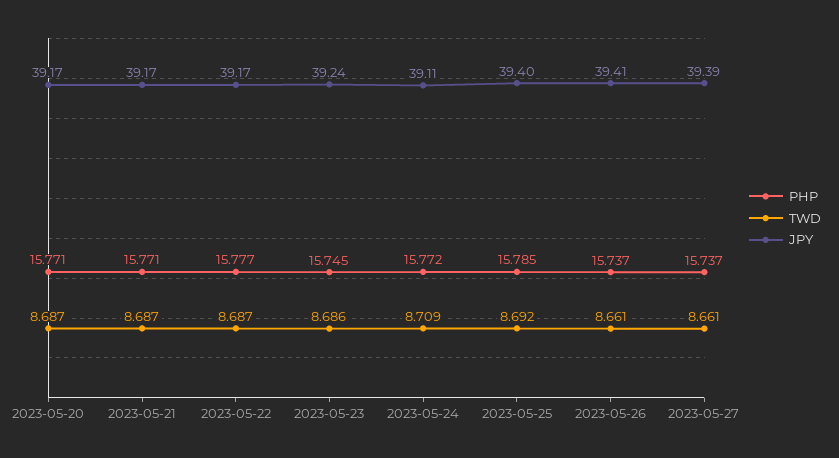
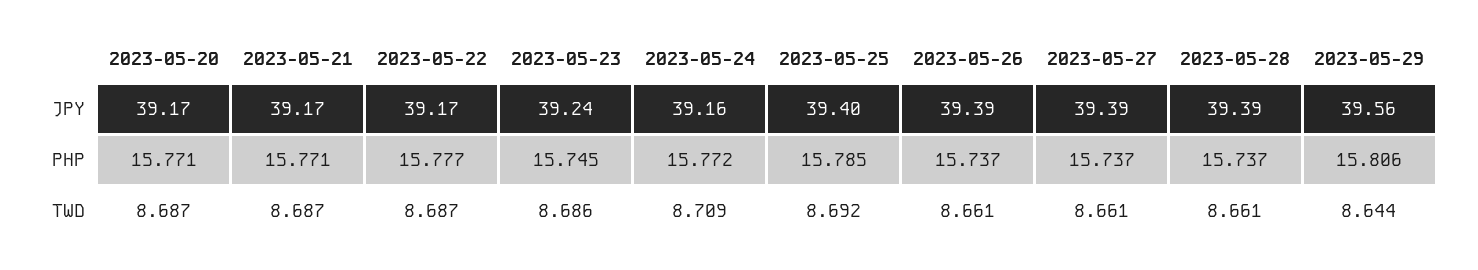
JPY, 2023-05-24: 39.11 -> 39.16
JPY, 2023-05-26: 39.41 -> 39.39
JPY, 2023-05-28: none -> 39.39
JPY, 2023-05-29: none -> 39.56
PHP, 2023-05-28: none -> 15.737
PHP, 2023-05-29: none -> 15.806
TWD, 2023-05-28: none -> 8.661
TWD, 2023-05-29: none -> 8.644

